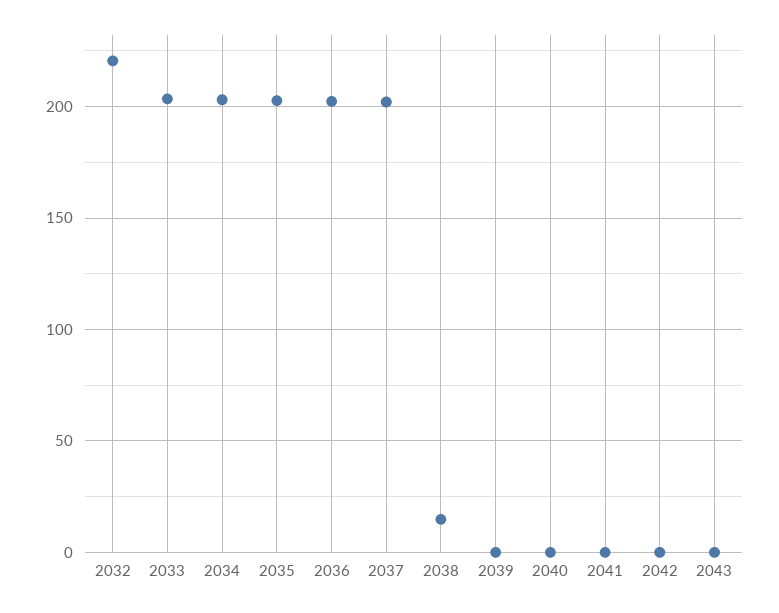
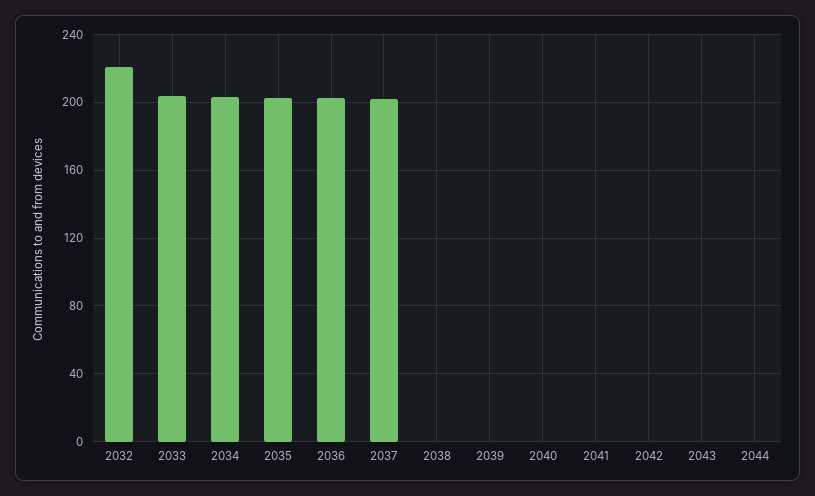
2038: 15 -> 0
2044: none -> 0

